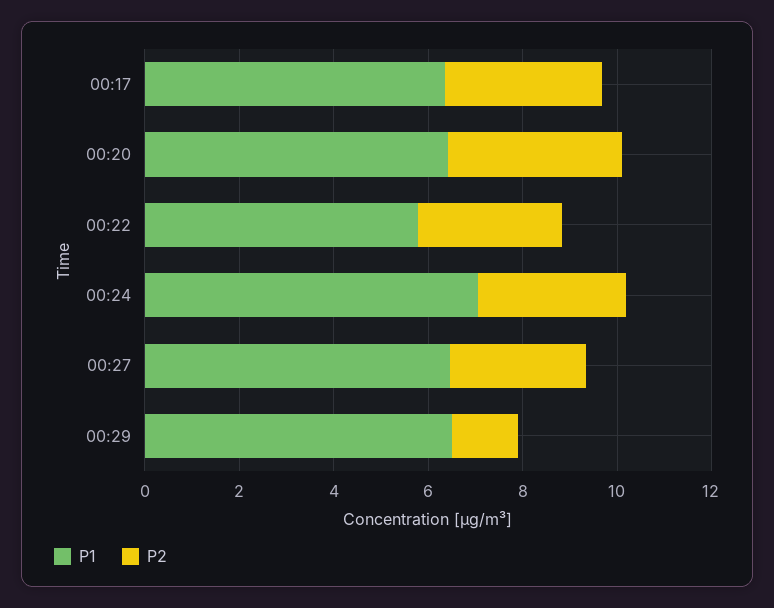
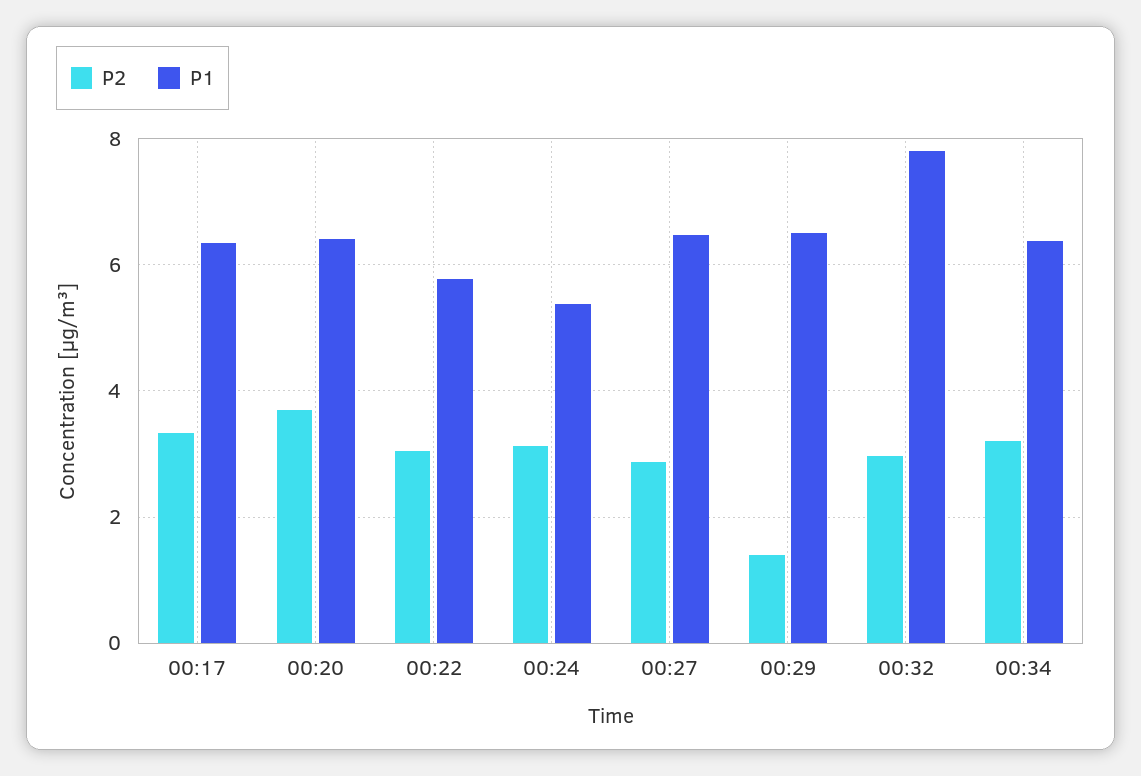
P1, 00:24: 7 -> 5.4
P2, 00:32: none -> 3
P1, 00:32: none -> 7.8
P2, 00:34: none -> 3.2
P1, 00:34: none -> 6.4

